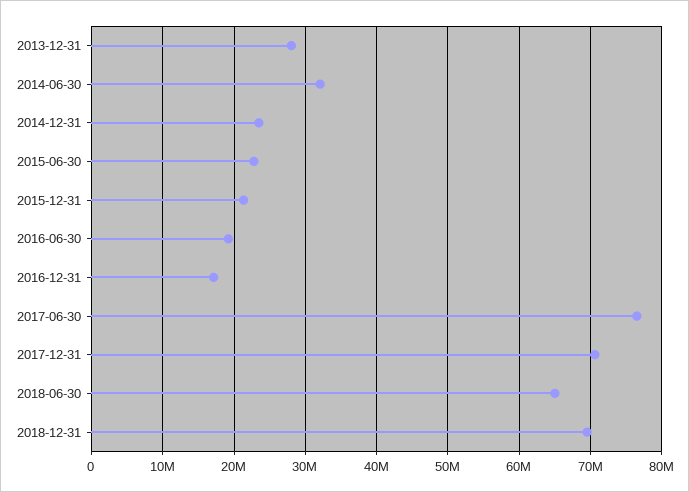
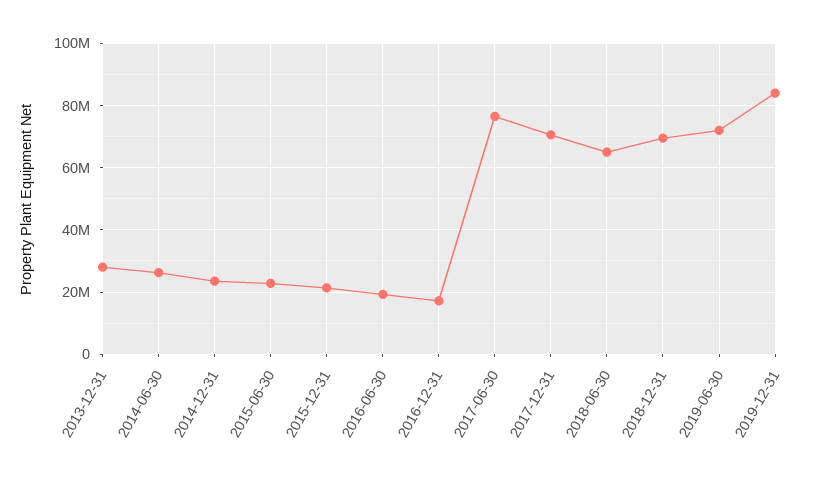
2014-06-30: 32000000 -> 26000000
2019-06-30: none -> 72000000
2019-12-31: none -> 84000000

